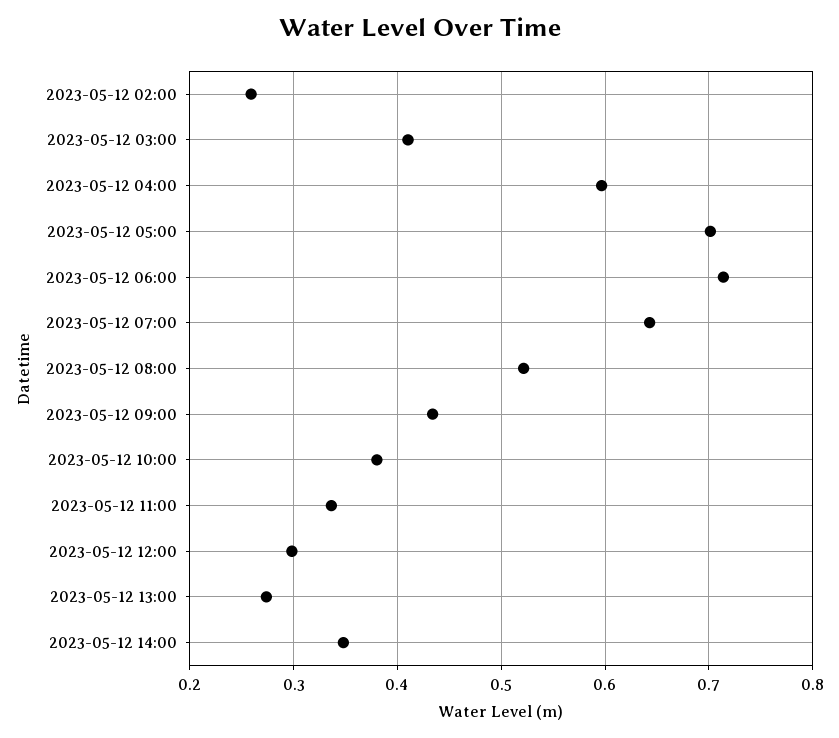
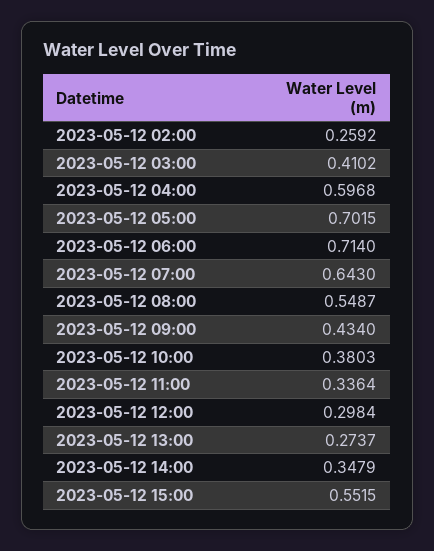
2023-05-12 08:00: 0.52 -> 0.5487
2023-05-12 15:00: none -> 0.5515

